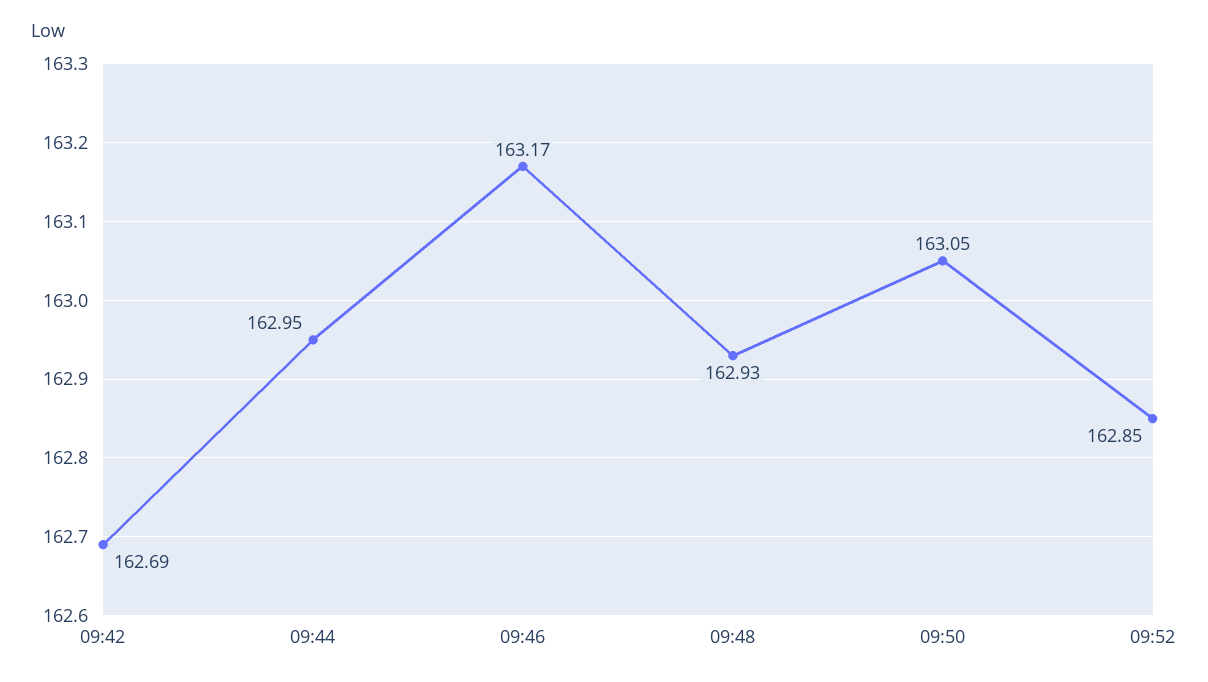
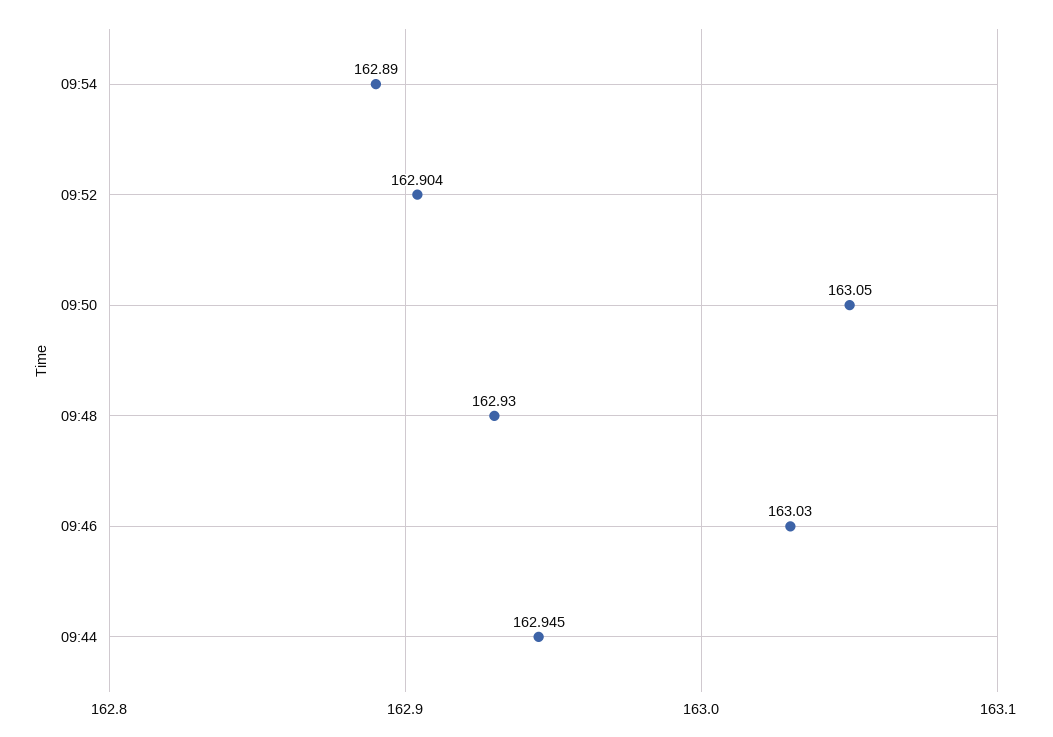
09:42: 162.69 -> none
09:46: 163.17 -> 163.03
09:52: 162.85 -> 162.904
09:54: none -> 162.89

